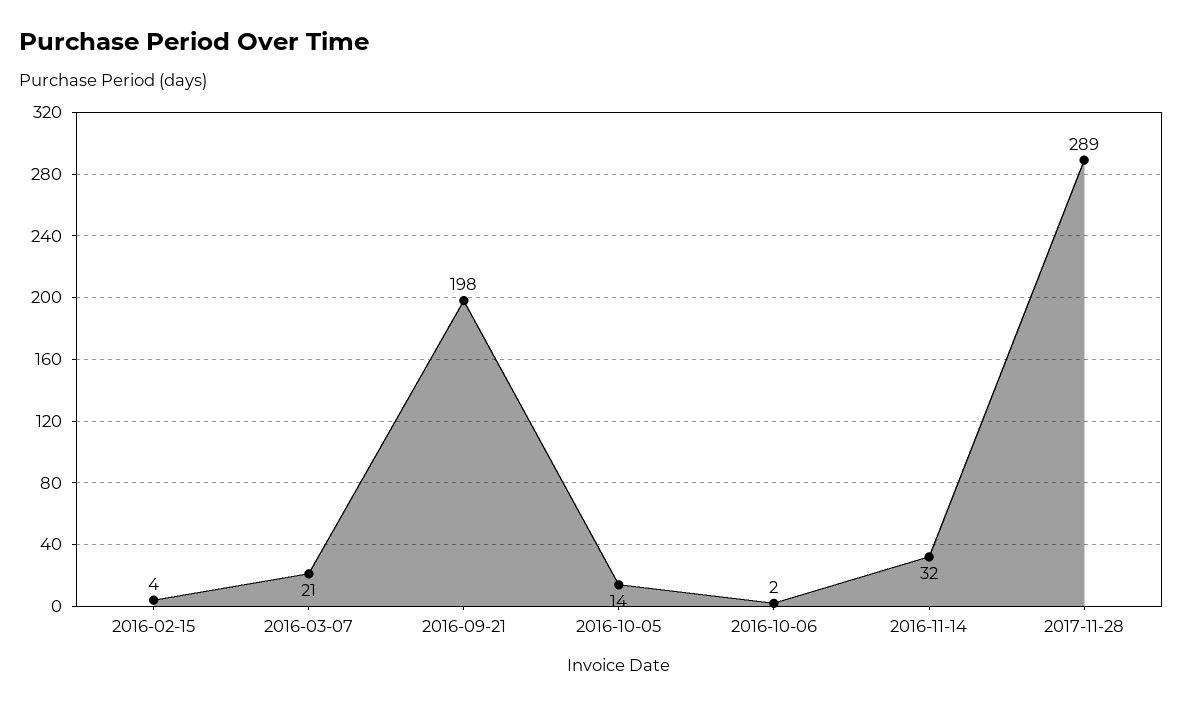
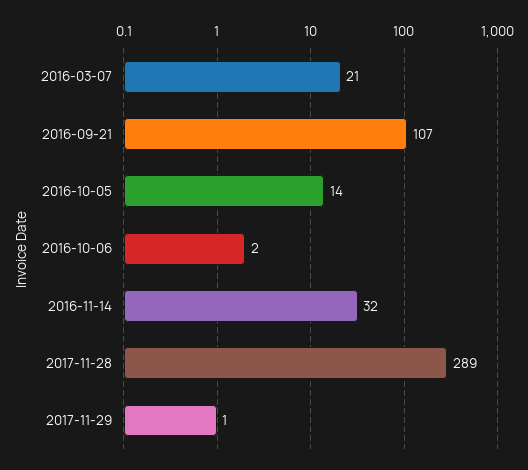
2016-02-15: 4 -> none
2016-09-21: 198 -> 107
2017-11-29: none -> 1

